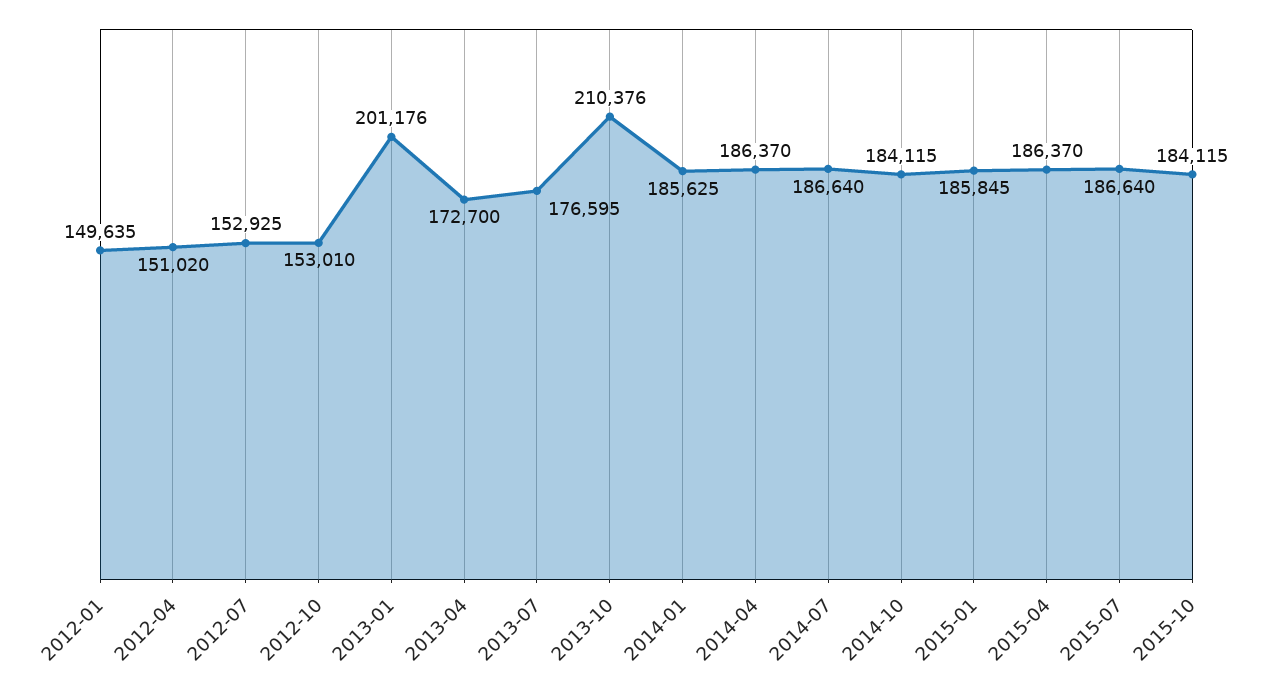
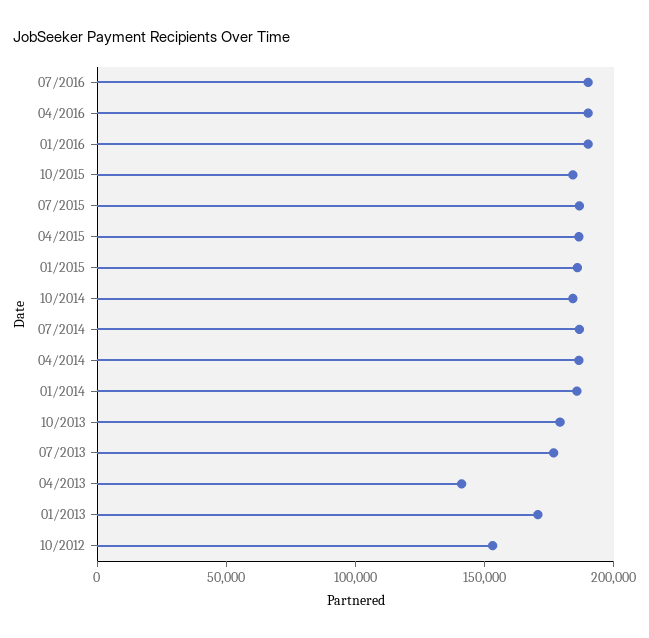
2012-01: 149635 -> none
2012-04: 151020 -> none
2012-07: 152925 -> none
2013-01: 201176 -> 170000
2013-04: 172700 -> 140000
2013-10: 210376 -> 180000
07/2016: none -> 190000
04/2016: none -> 190000
01/2016: none -> 190000

